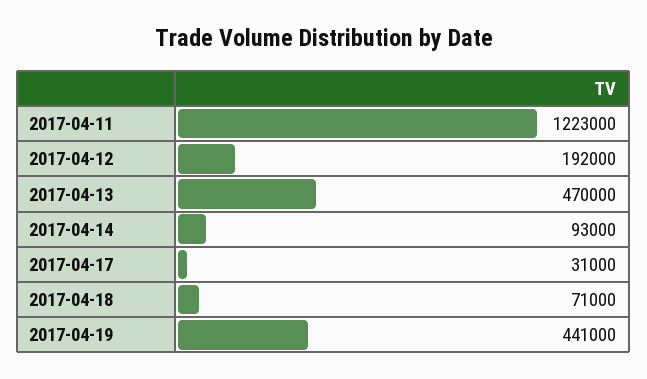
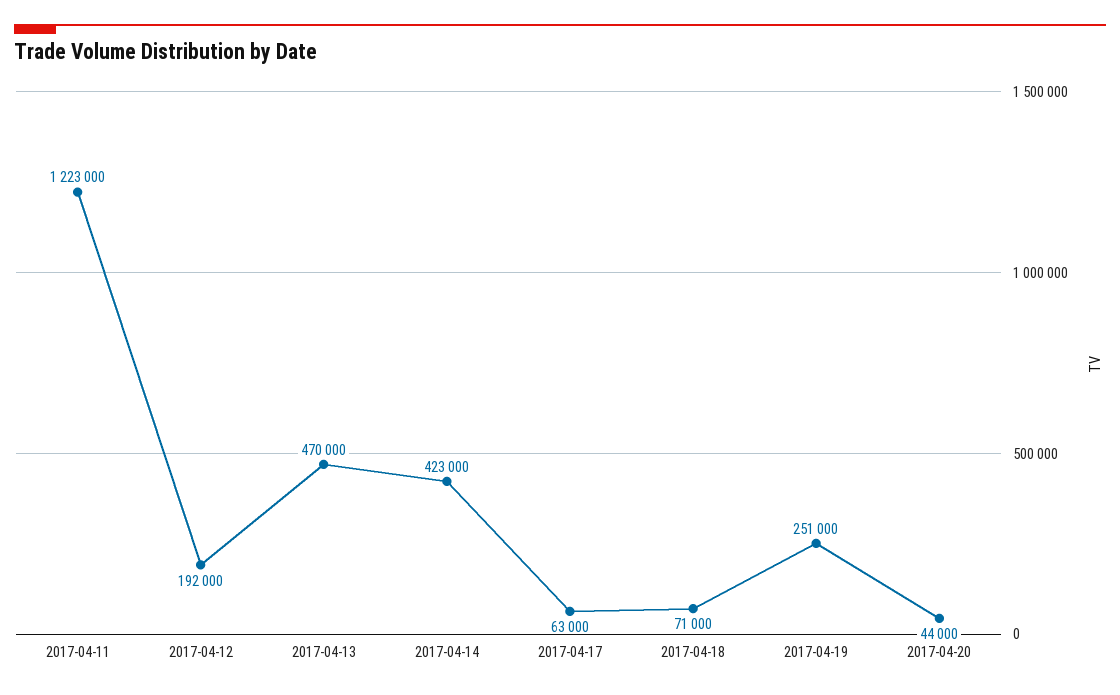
2017-04-14: 93000 -> 423000
2017-04-17: 31000 -> 63000
2017-04-19: 441000 -> 251000
2017-04-20: none -> 44000

